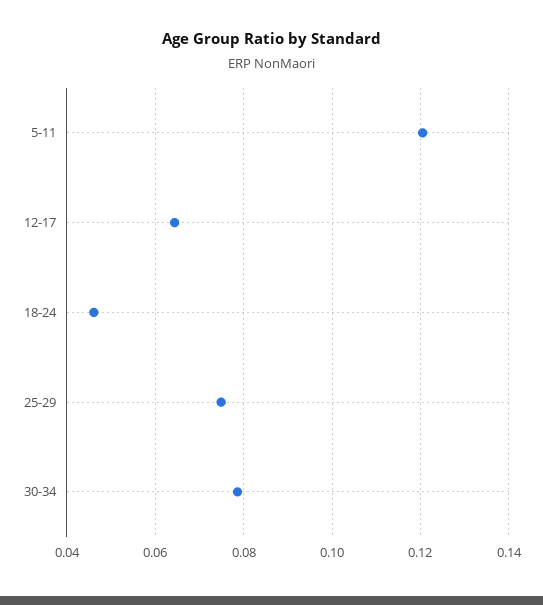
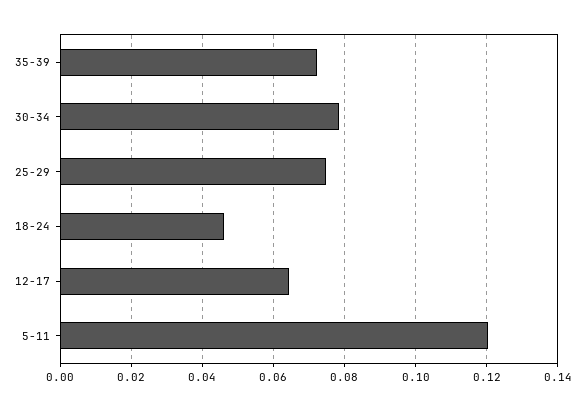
35-39: none -> 0.072

